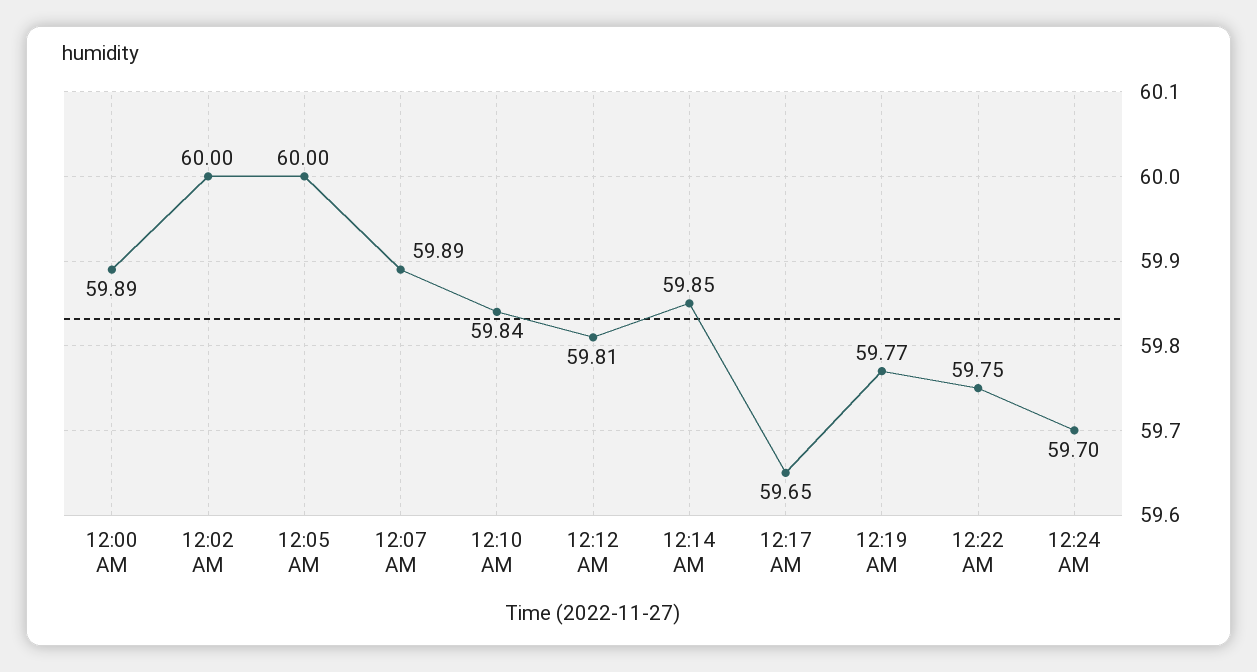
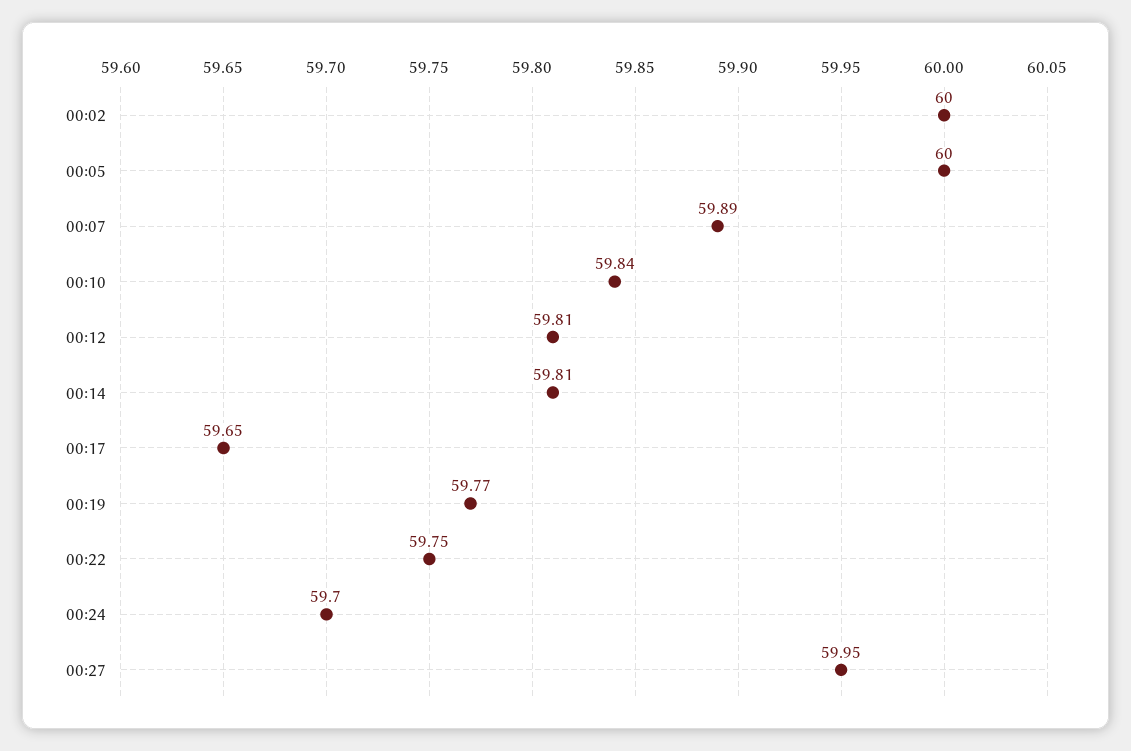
12:00 AM: 59.89 -> none
12:14 AM: 59.85 -> 59.81
00:27: none -> 59.95

